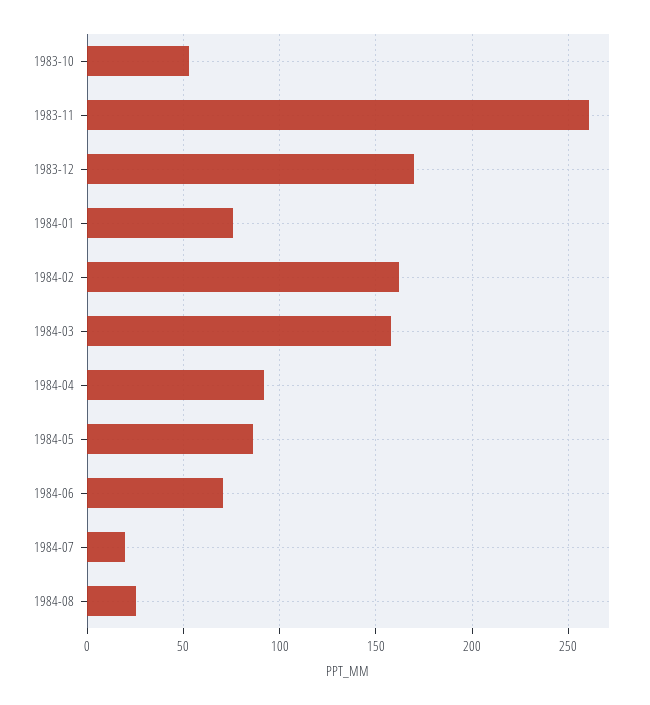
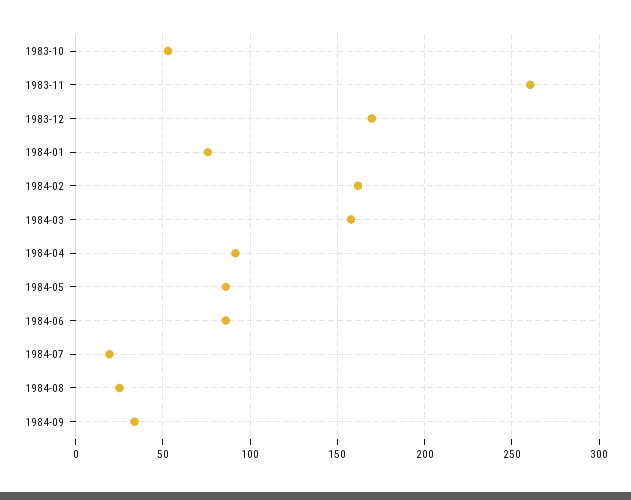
1984-06: 70 -> 85
1984-09: none -> 35

